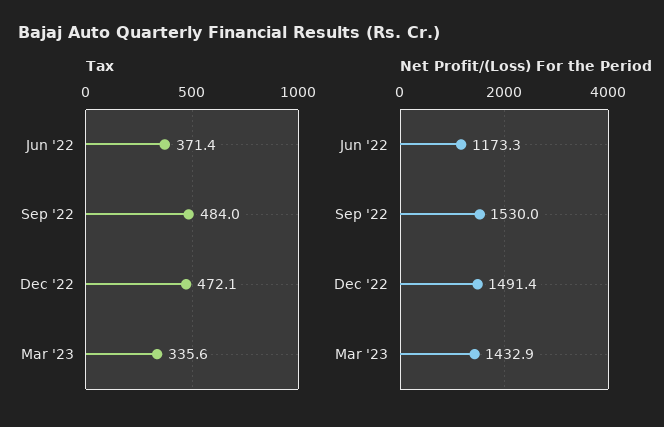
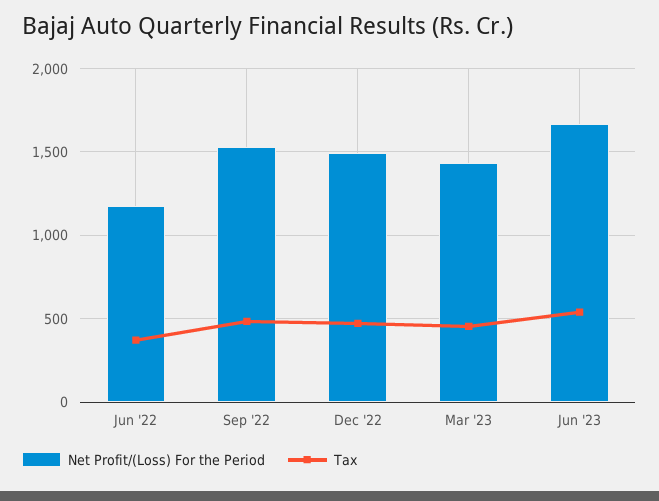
Tax, Mar '23: 335.6 -> 450
Net Profit/(Loss) For the Period, Jun '23: none -> 1650
Tax, Jun '23: none -> 550

